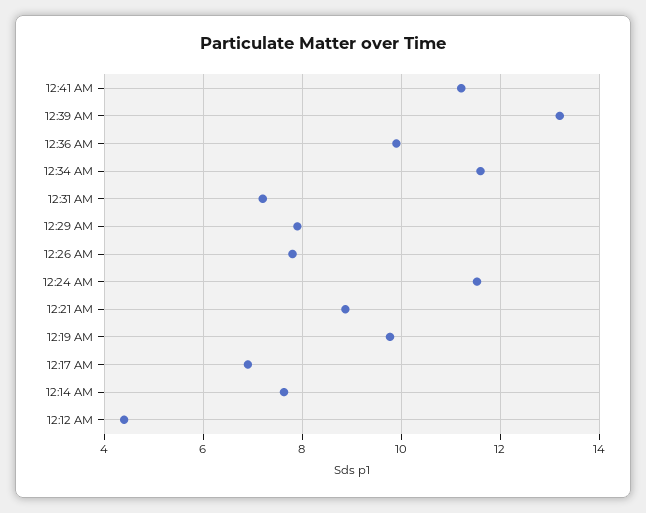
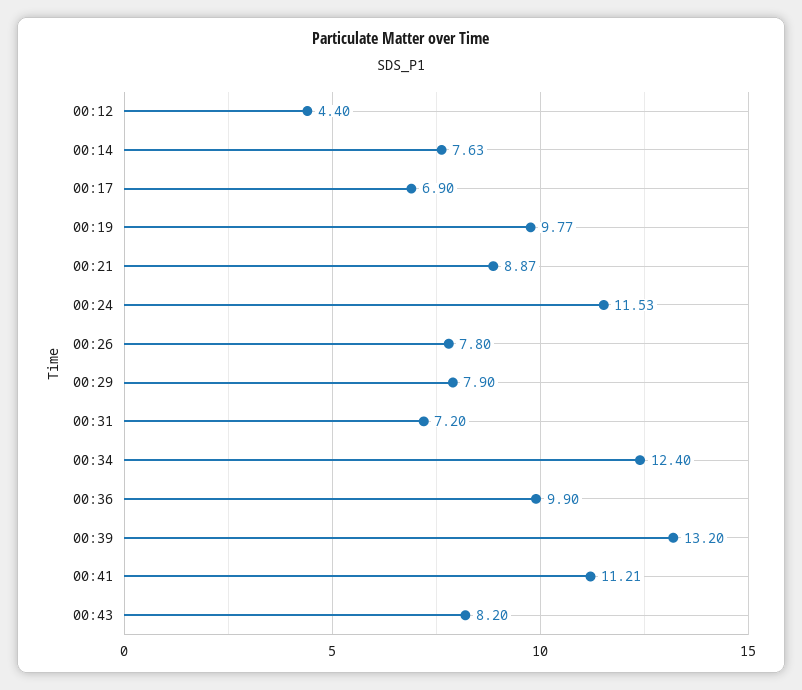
12:34 AM: 11.6 -> 12.4
00:43: none -> 8.2

